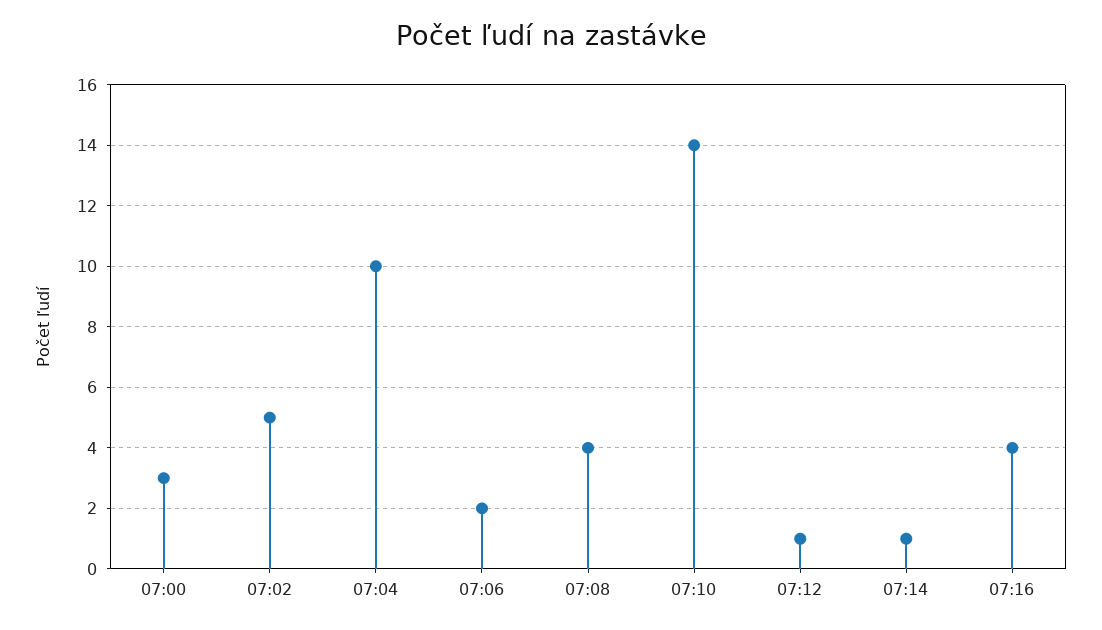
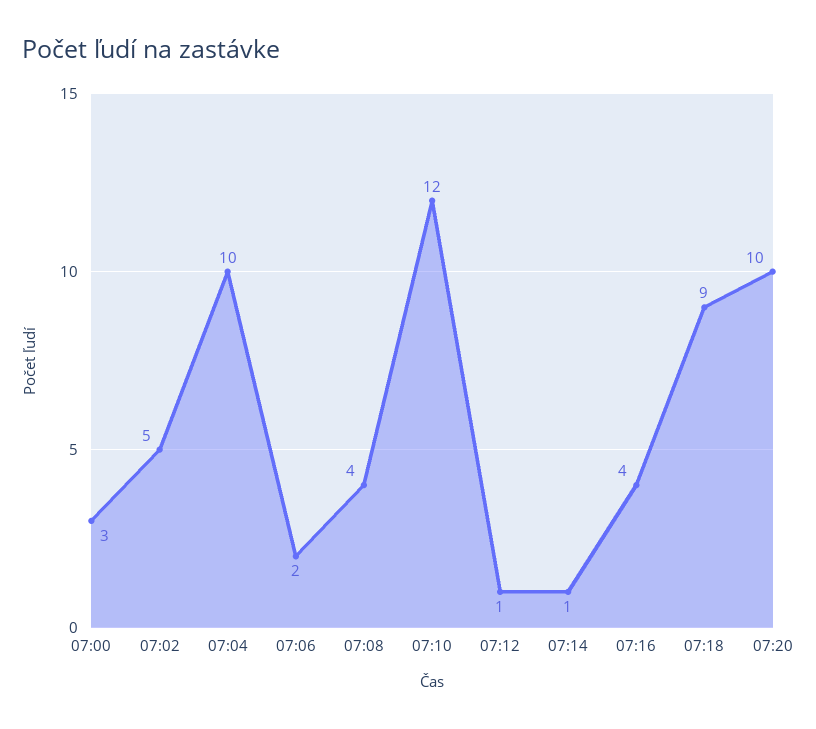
07:10: 14 -> 12
07:18: none -> 9
07:20: none -> 10

